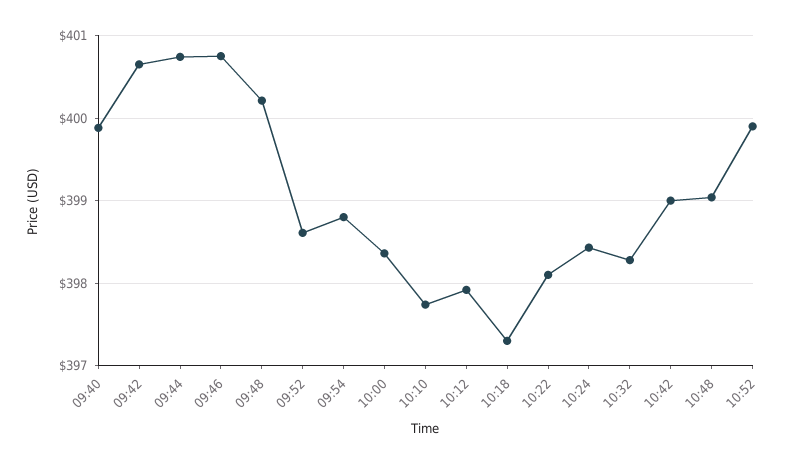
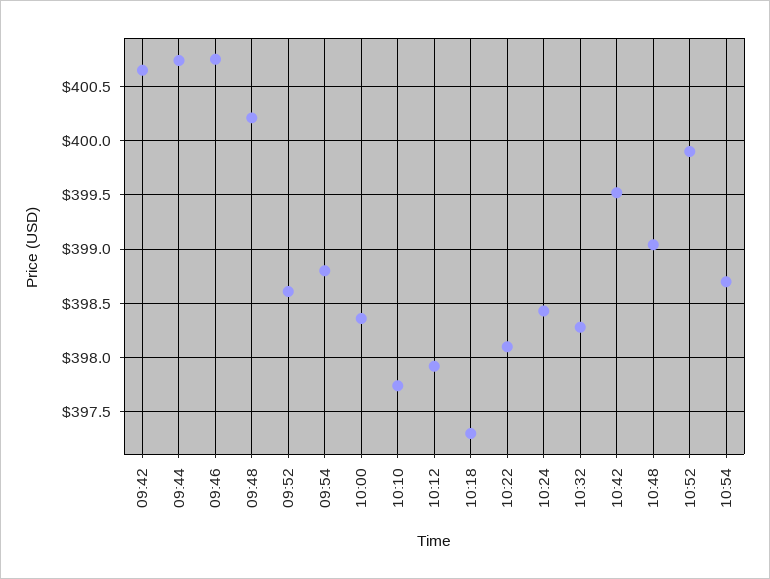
09:40: 399.9 -> none
10:42: 399 -> 399.5
10:54: none -> 398.7

